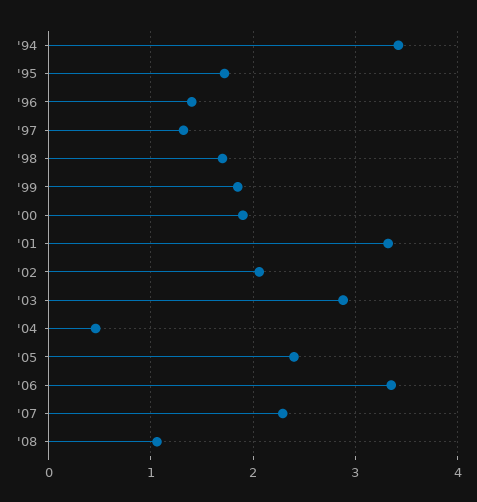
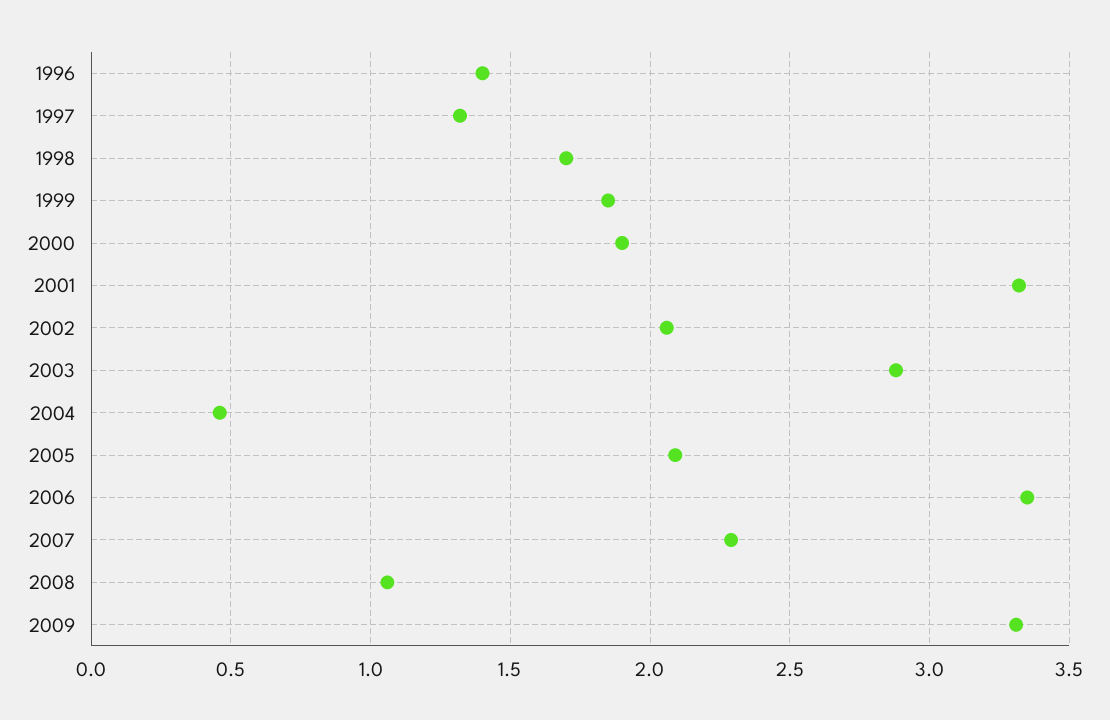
'94: 3.4 -> none
'95: 1.7 -> none
'05: 2.4 -> 2.1
2009: none -> 3.3

